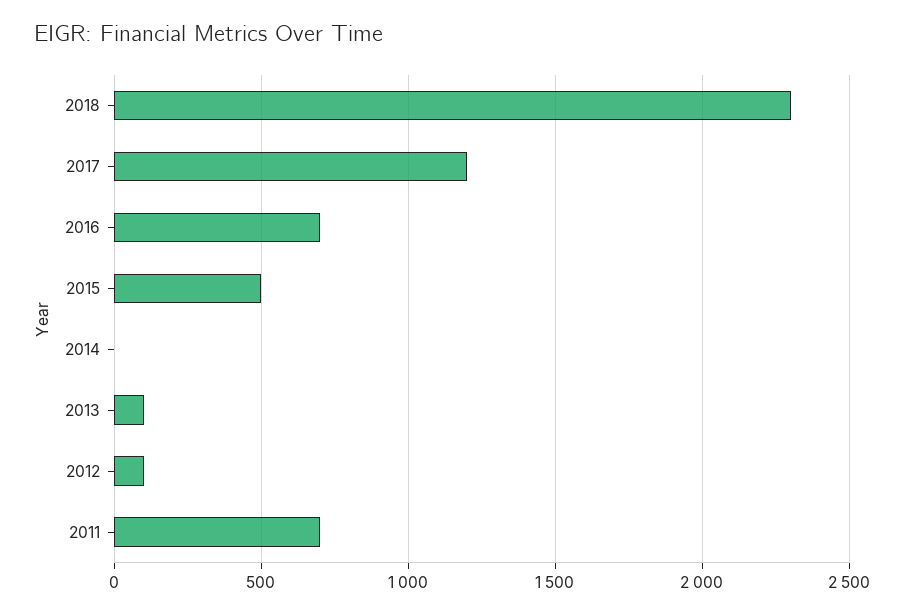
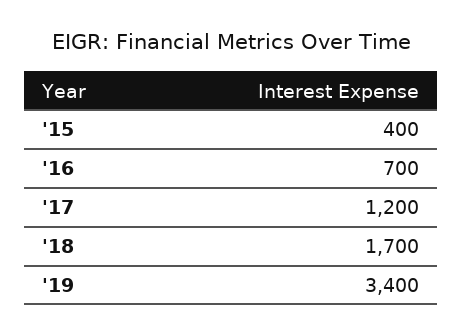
2018: 2300 -> 1700
2015: 500 -> 400
2014: 0 -> none
2013: 100 -> none
2012: 100 -> none
2011: 700 -> none
'19: none -> 3400

